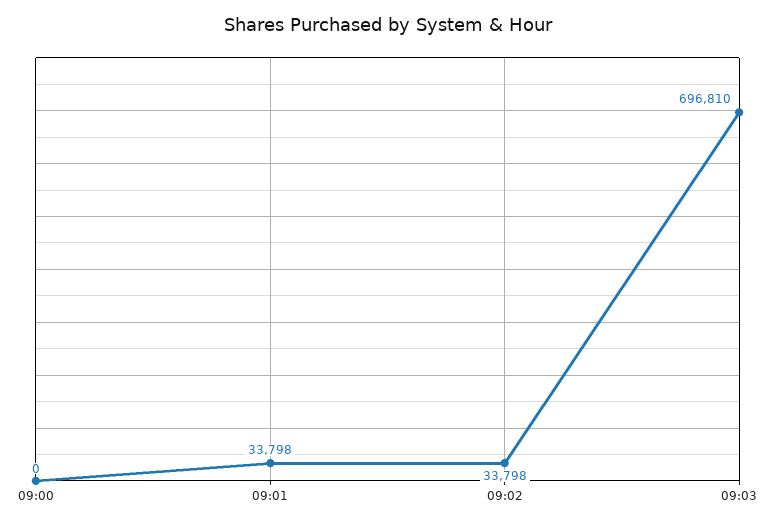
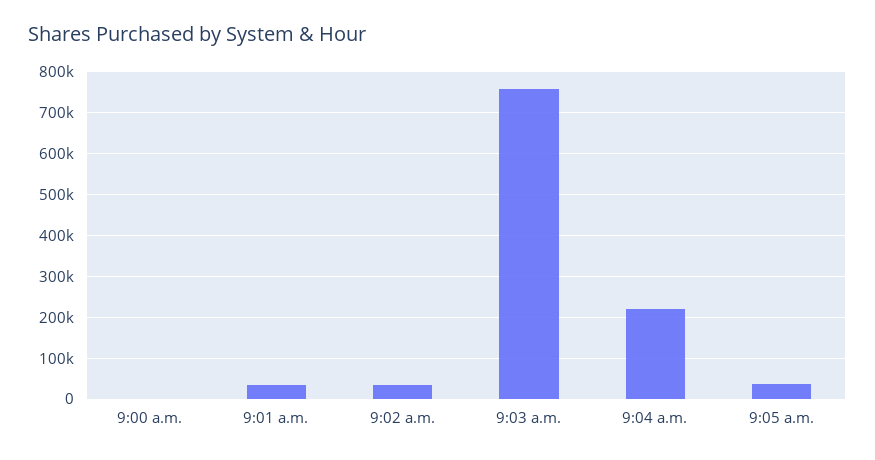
09:03: 696810 -> 760000
9:04 a.m.: none -> 220000
9:05 a.m.: none -> 40000

